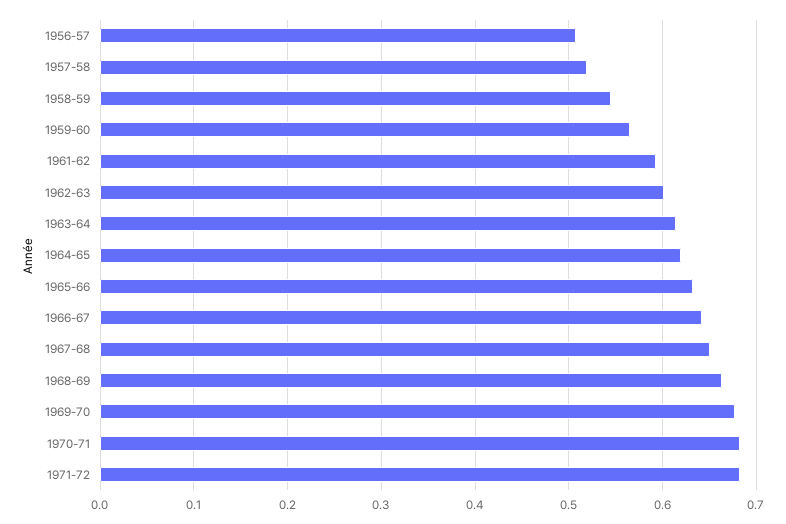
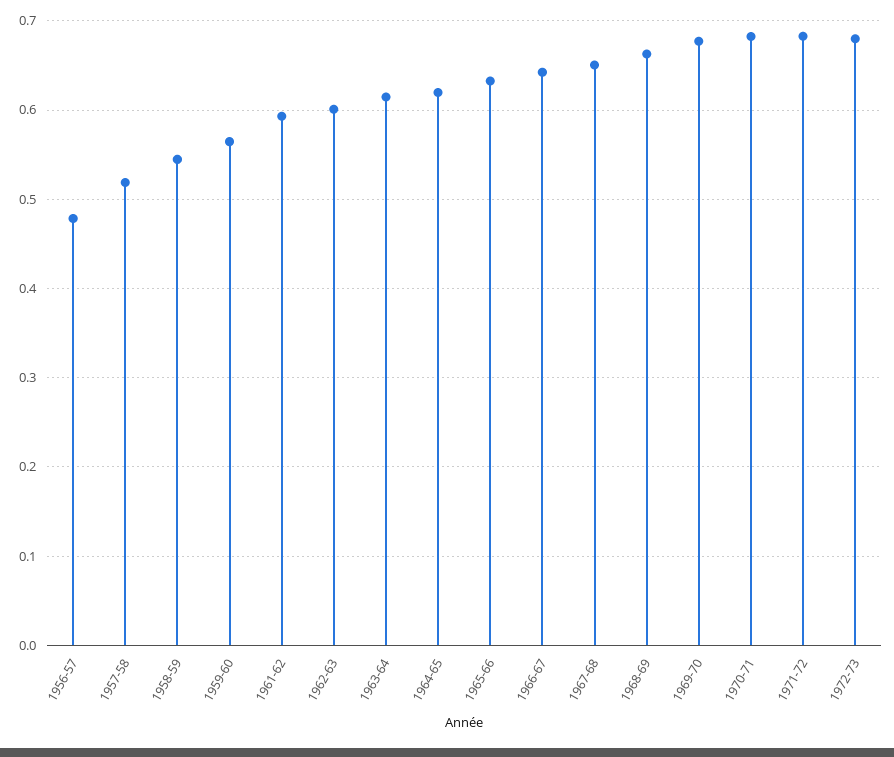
1956-57: 0.51 -> 0.48
1972-73: none -> 0.68

